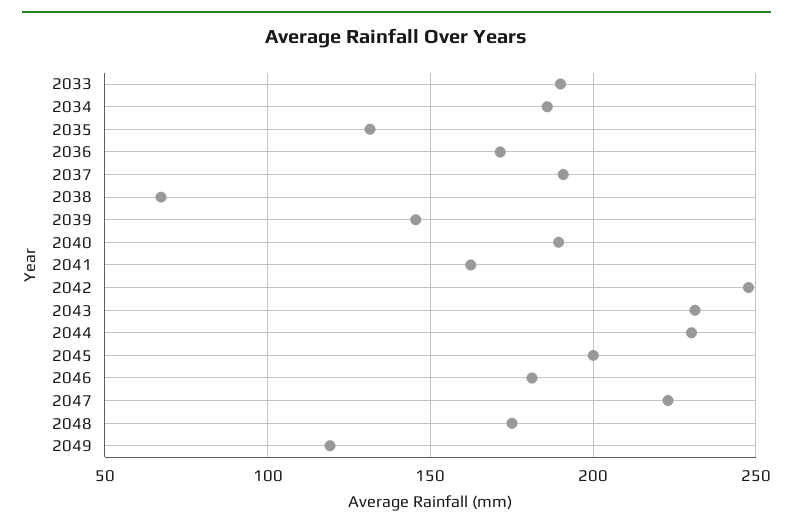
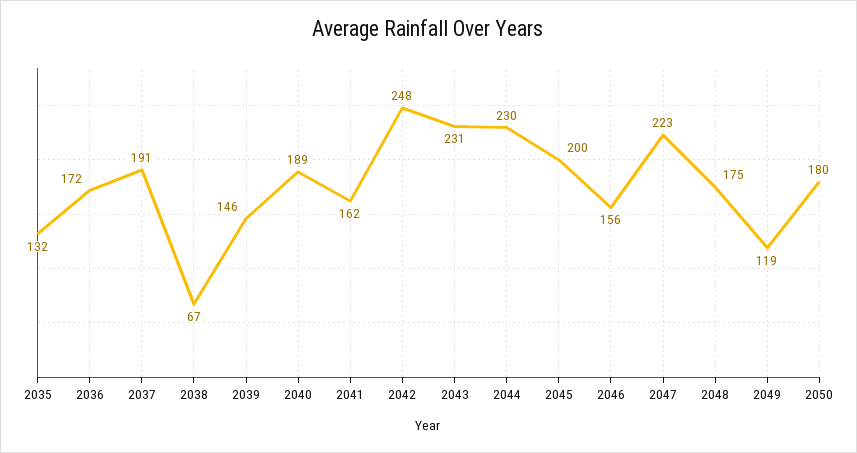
2033: 190 -> none
2034: 185 -> none
2046: 180 -> 156
2050: none -> 180

